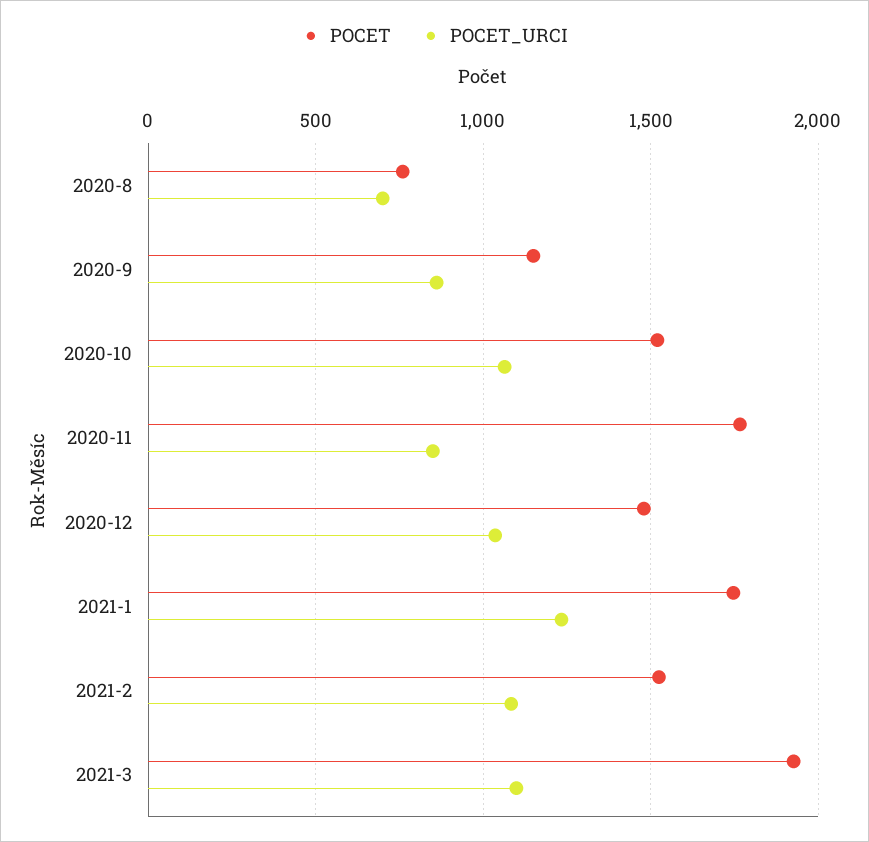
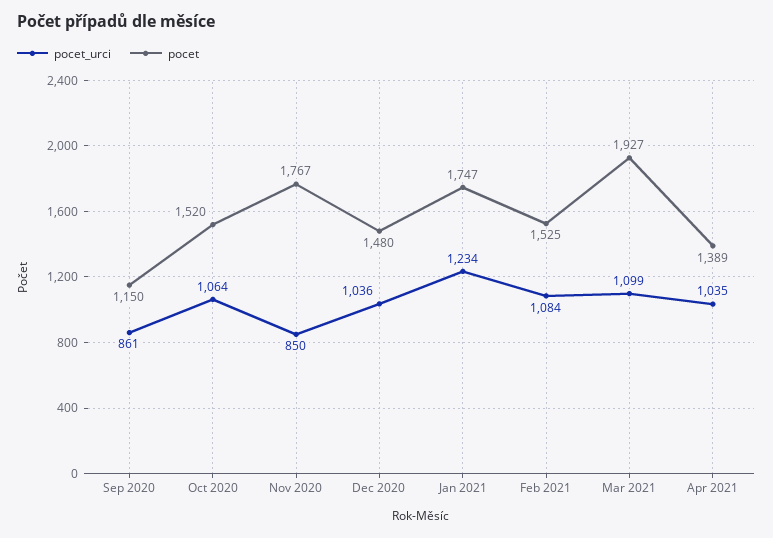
POCET, 2020-8: 750 -> none
POCET_URCI, 2020-8: 700 -> none
POCET_URCI, Apr 2021: none -> 1035
POCET, Apr 2021: none -> 1389

